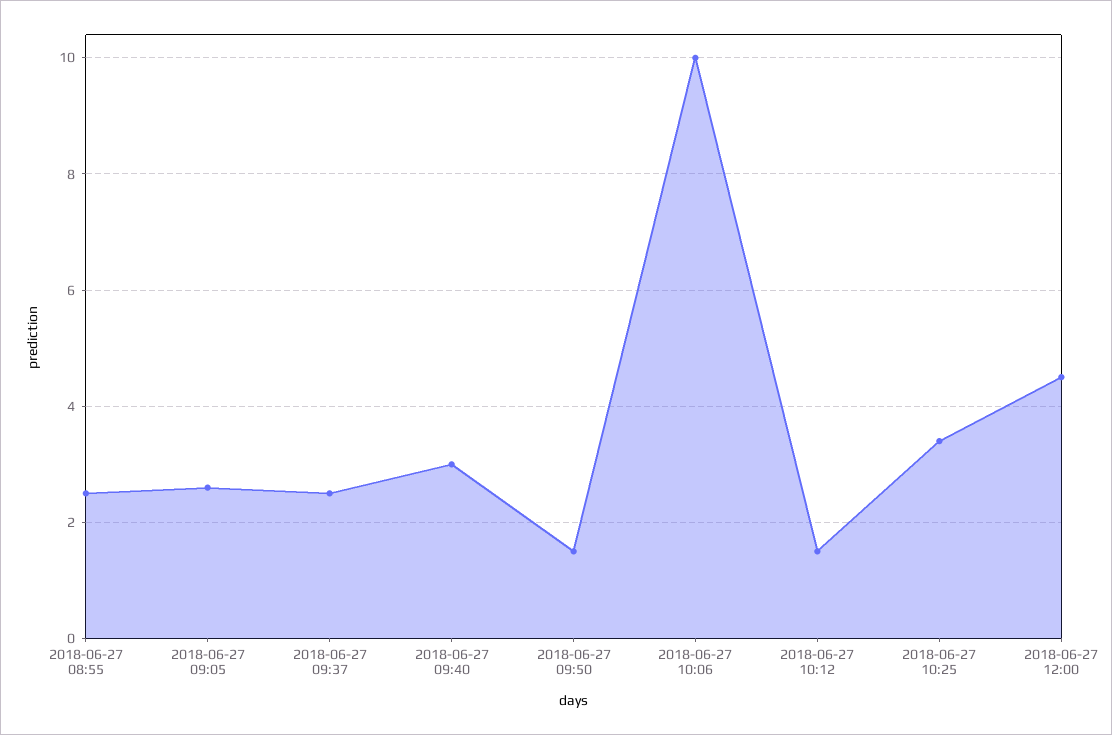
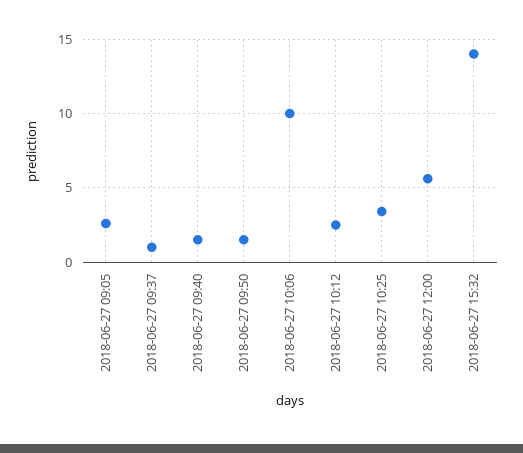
2018-06-27 08:55: 2.5 -> none
2018-06-27 09:37: 2.5 -> 1
2018-06-27 09:40: 3 -> 1.5
2018-06-27 10:12: 1.5 -> 2.5
2018-06-27 12:00: 4.5 -> 5.5
2018-06-27 15:32: none -> 14

